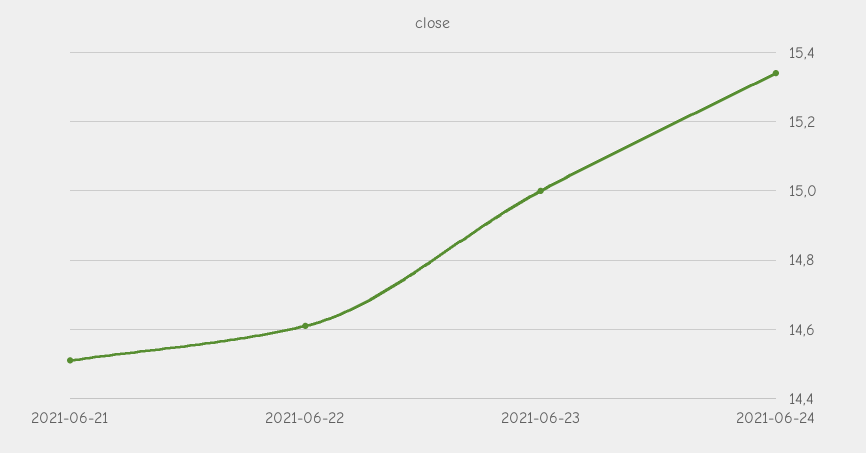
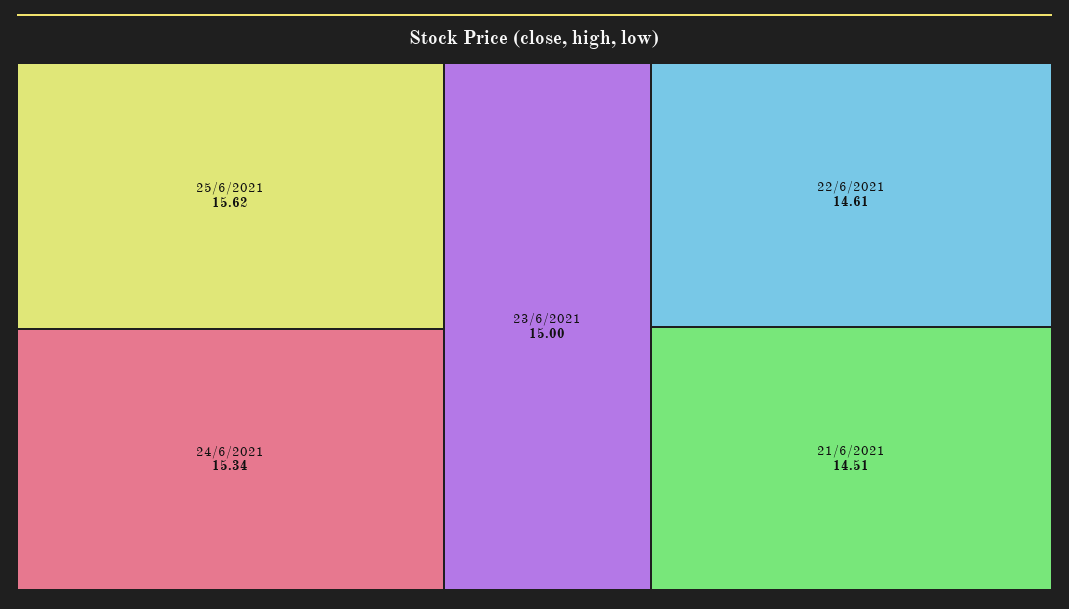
25/6/2021: none -> 15.62

